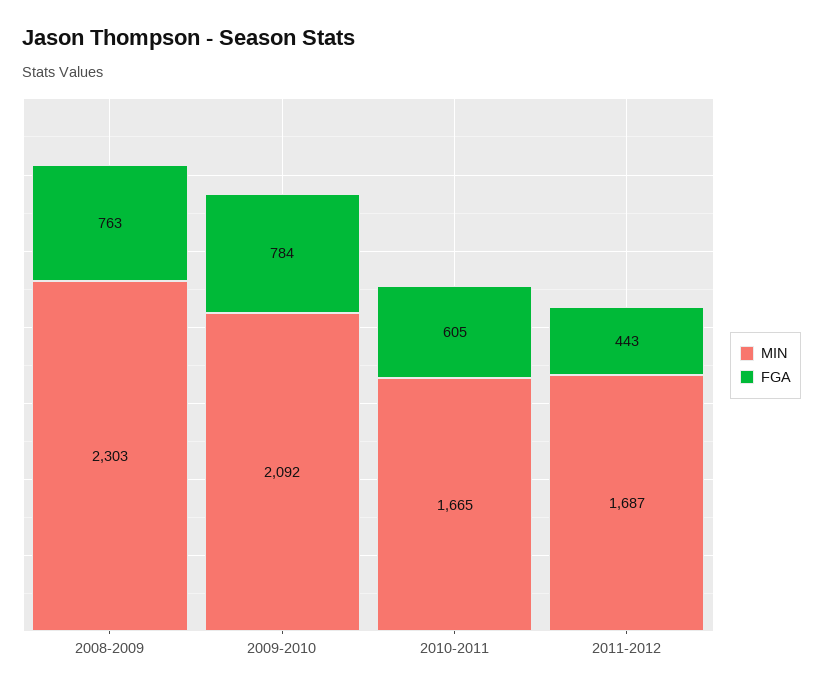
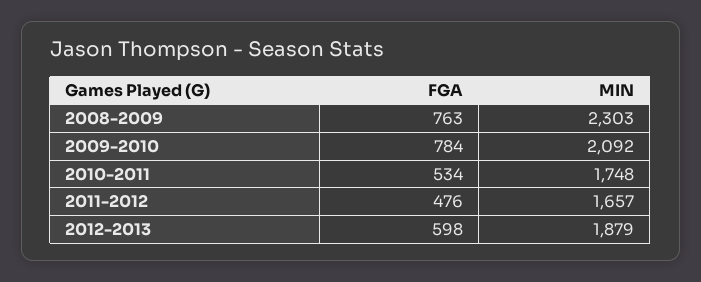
MIN, 2010-2011: 1665 -> 1748
FGA, 2010-2011: 605 -> 534
MIN, 2011-2012: 1687 -> 1657
FGA, 2011-2012: 443 -> 476
FGA, 2012-2013: none -> 598
MIN, 2012-2013: none -> 1879

